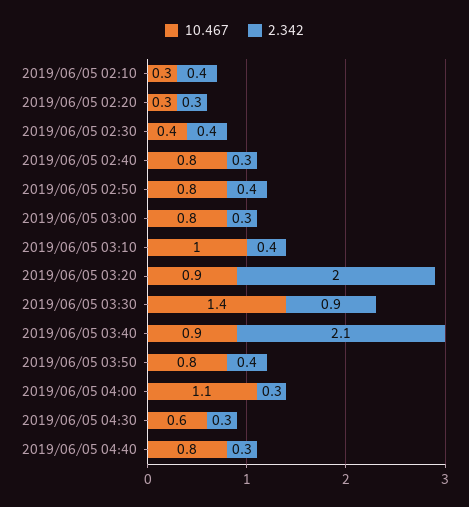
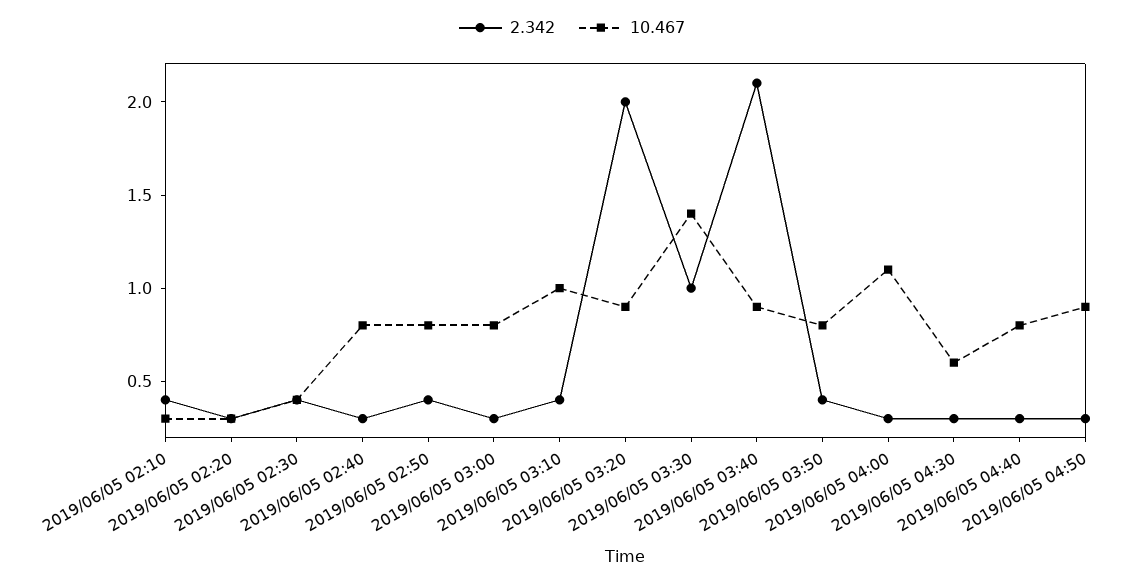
2.342, 2019/06/05 03:30: 0.9 -> 1
2.342, 2019/06/05 04:50: none -> 0.3
10.467, 2019/06/05 04:50: none -> 0.9

